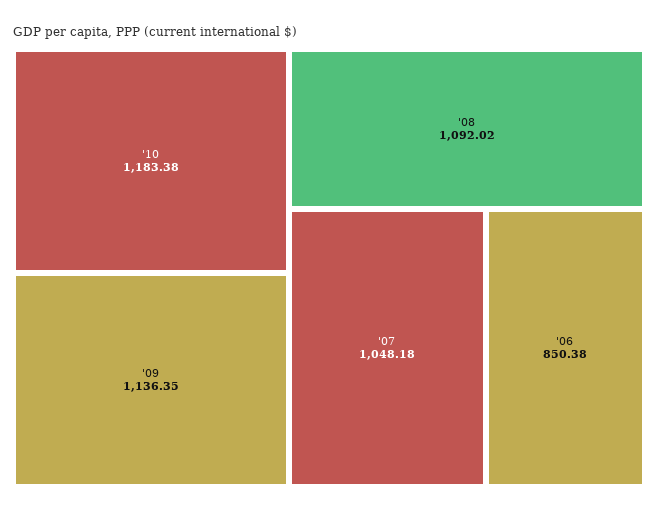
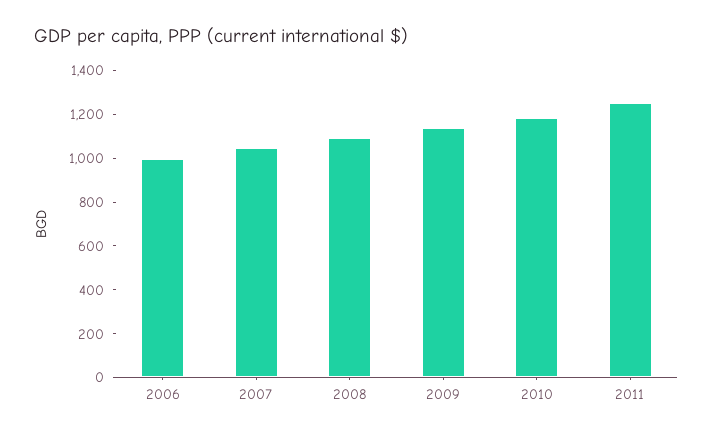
'06: 850.38 -> 1000
2011: none -> 1250

